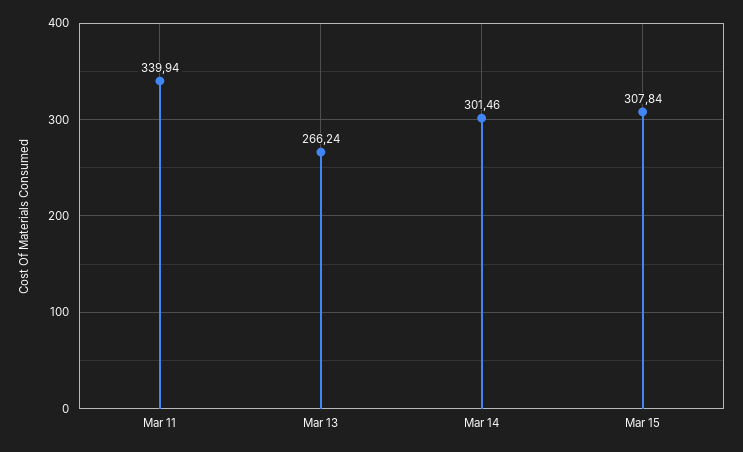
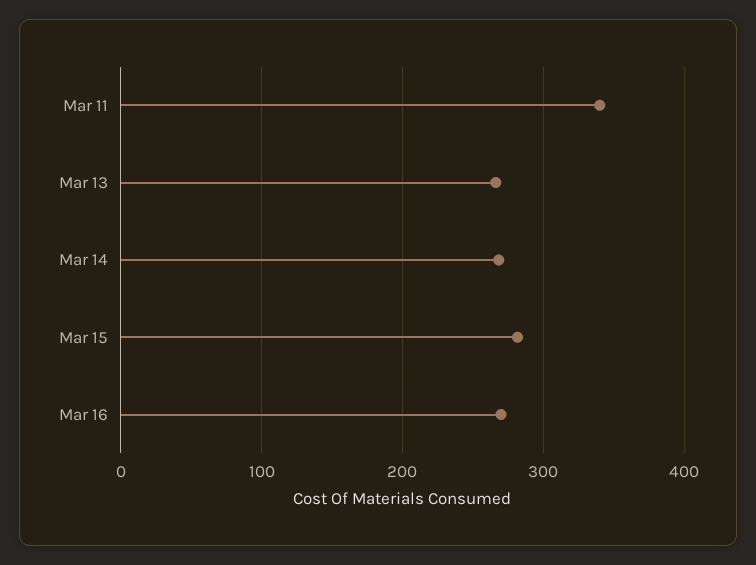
Mar 14: 301.46 -> 270
Mar 15: 307.84 -> 280
Mar 16: none -> 270

